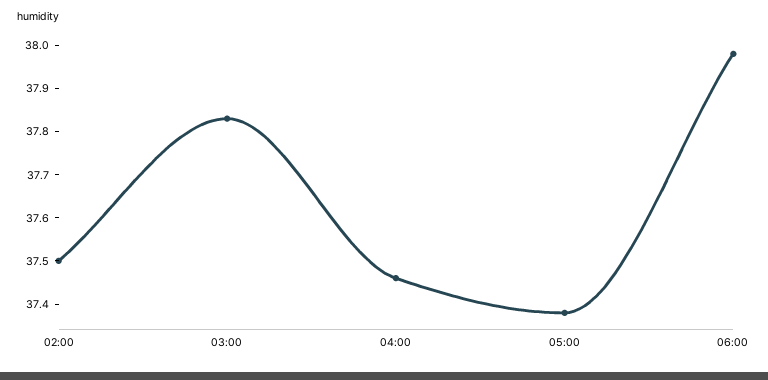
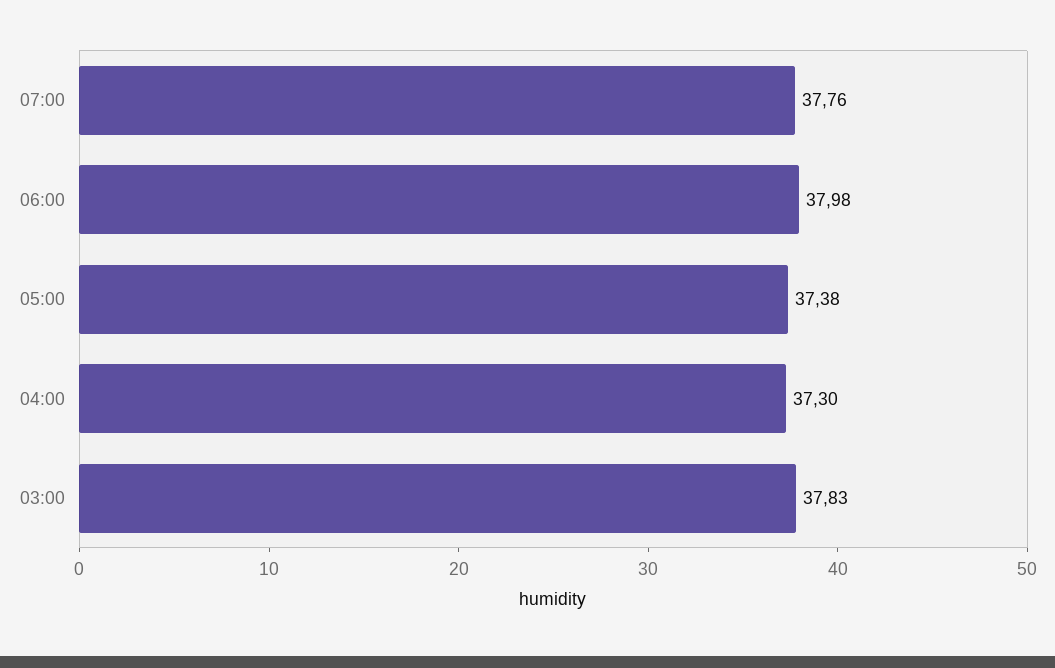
02:00: 37.5 -> none
04:00: 37.45 -> 37.3
07:00: none -> 37.76

